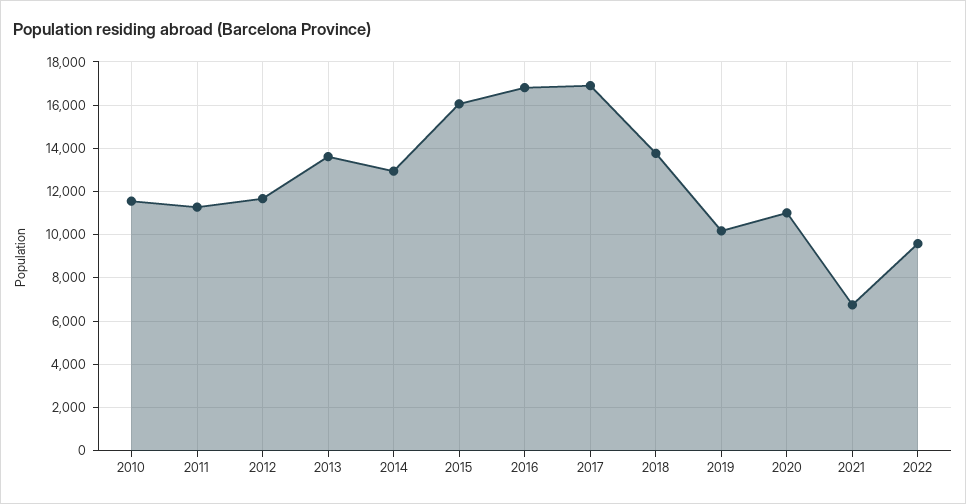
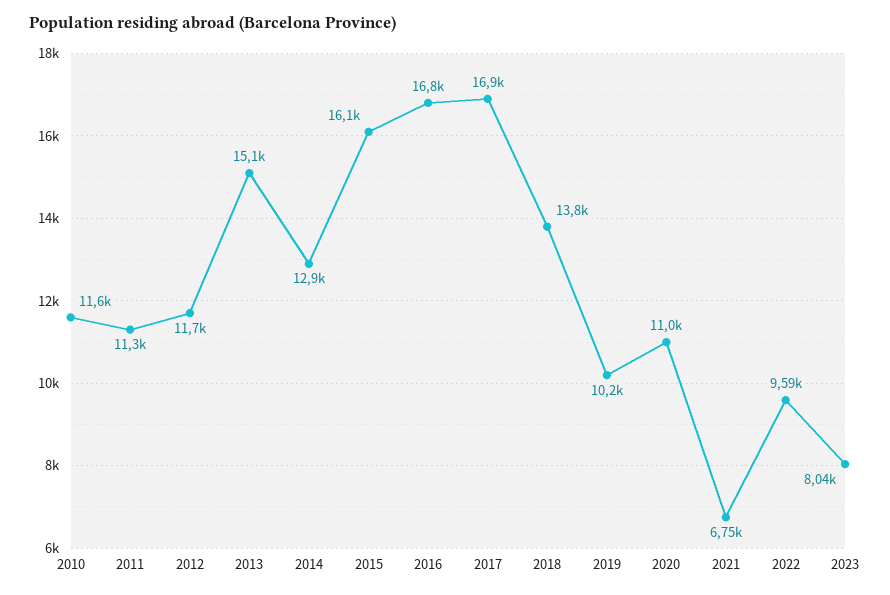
2013: 13500 -> 15100
2023: none -> 8040

